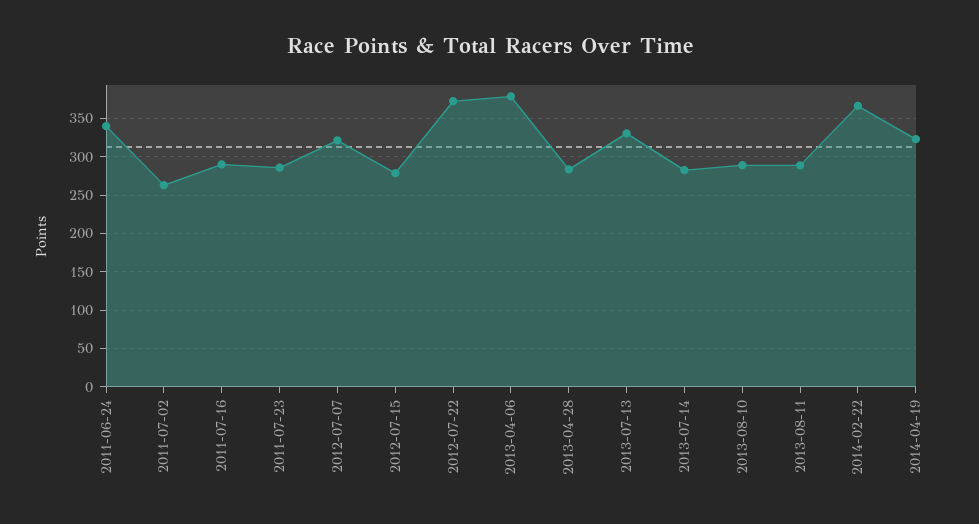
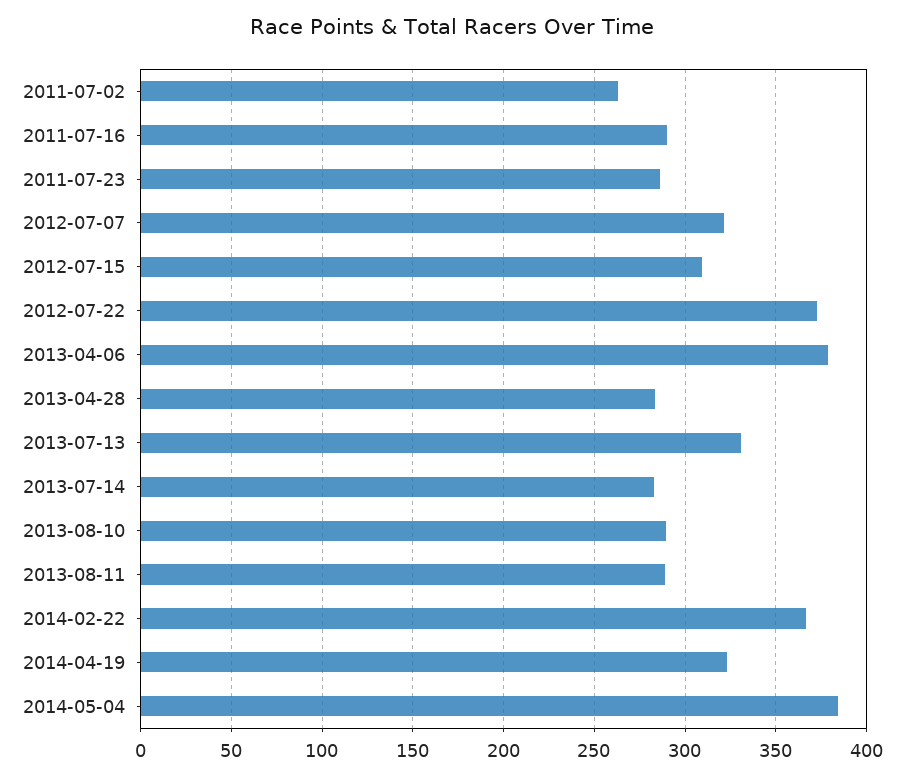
2011-06-24: 340 -> none
2012-07-15: 280 -> 310
2014-05-04: none -> 385

